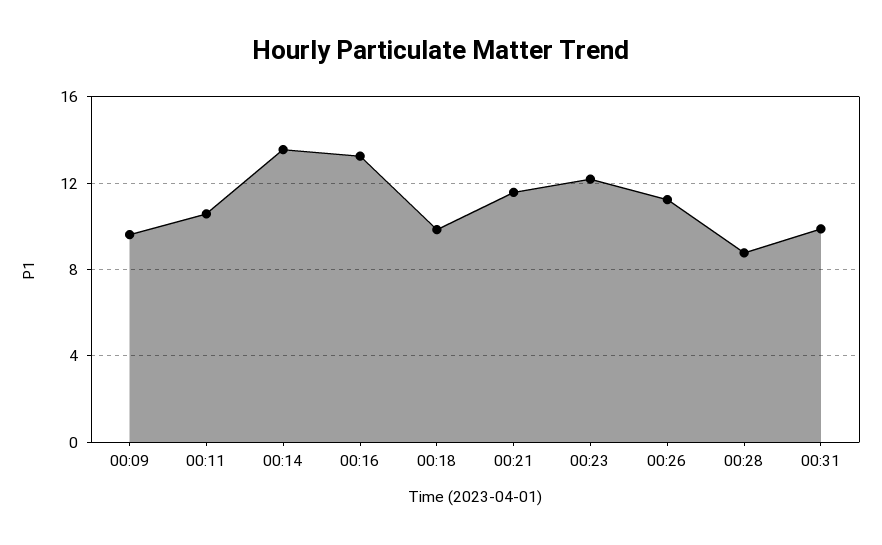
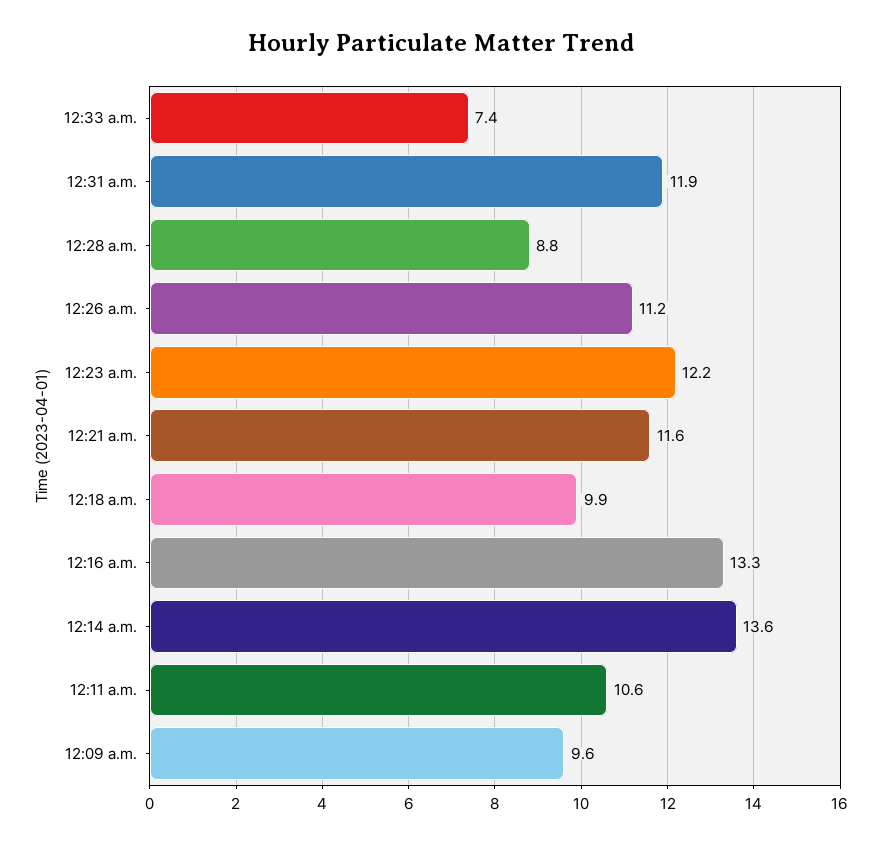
00:31: 10 -> 11.9
12:33 a.m.: none -> 7.4

